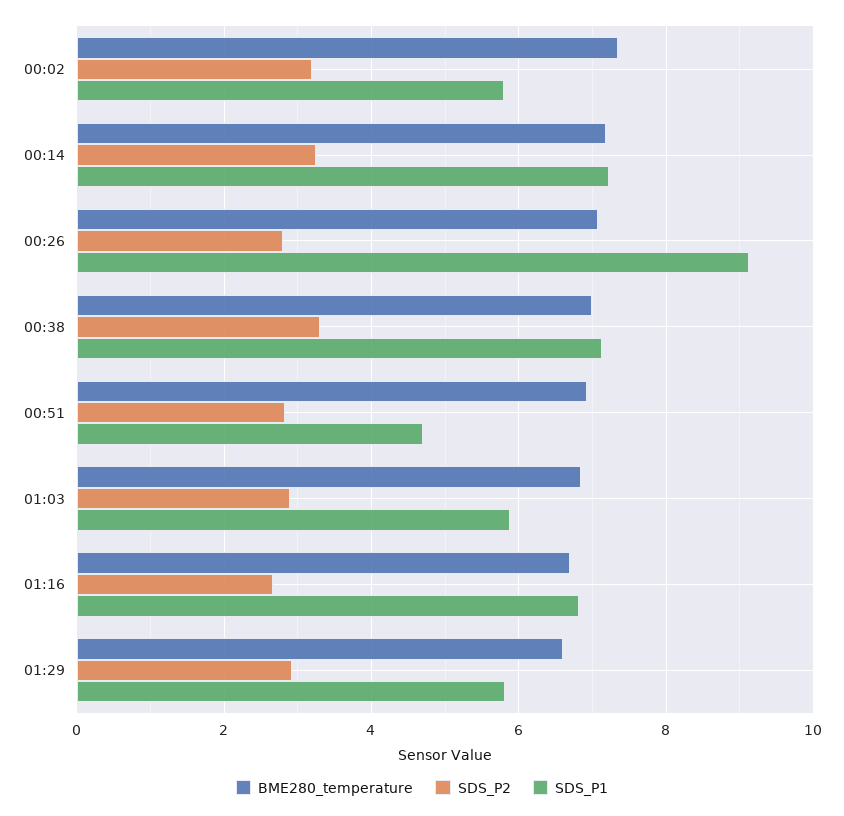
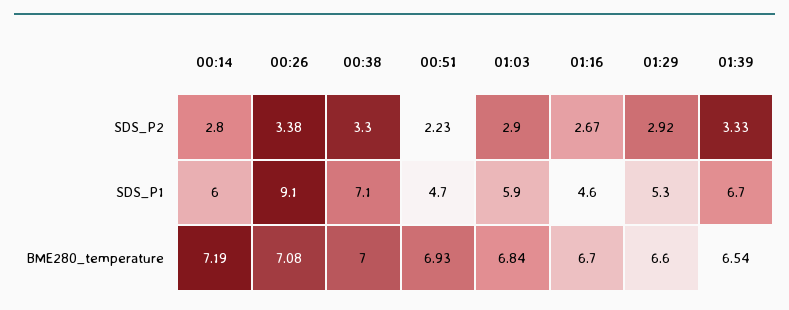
BME280_temperature, 00:02: 7.4 -> none
SDS_P2, 00:02: 3.2 -> none
SDS_P1, 00:02: 5.8 -> none
SDS_P2, 00:14: 3.2 -> 2.8
SDS_P1, 00:14: 7.2 -> 6
SDS_P2, 00:26: 2.8 -> 3.38
SDS_P2, 00:51: 2.8 -> 2.23
SDS_P1, 01:16: 6.8 -> 4.6
SDS_P1, 01:29: 5.8 -> 5.3
SDS_P2, 01:39: none -> 3.33
SDS_P1, 01:39: none -> 6.7
BME280_temperature, 01:39: none -> 6.54

